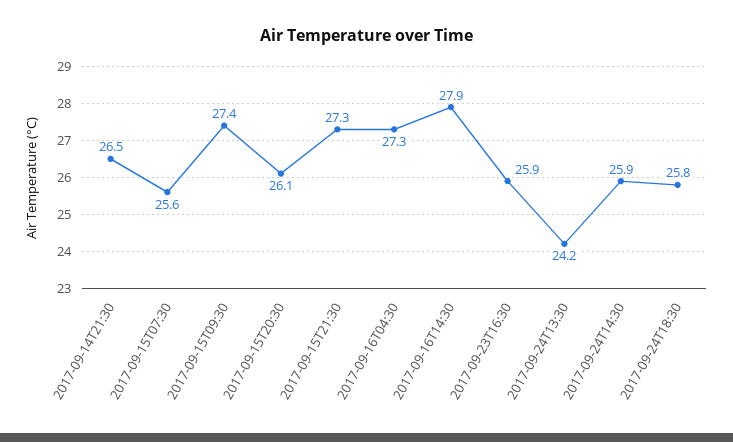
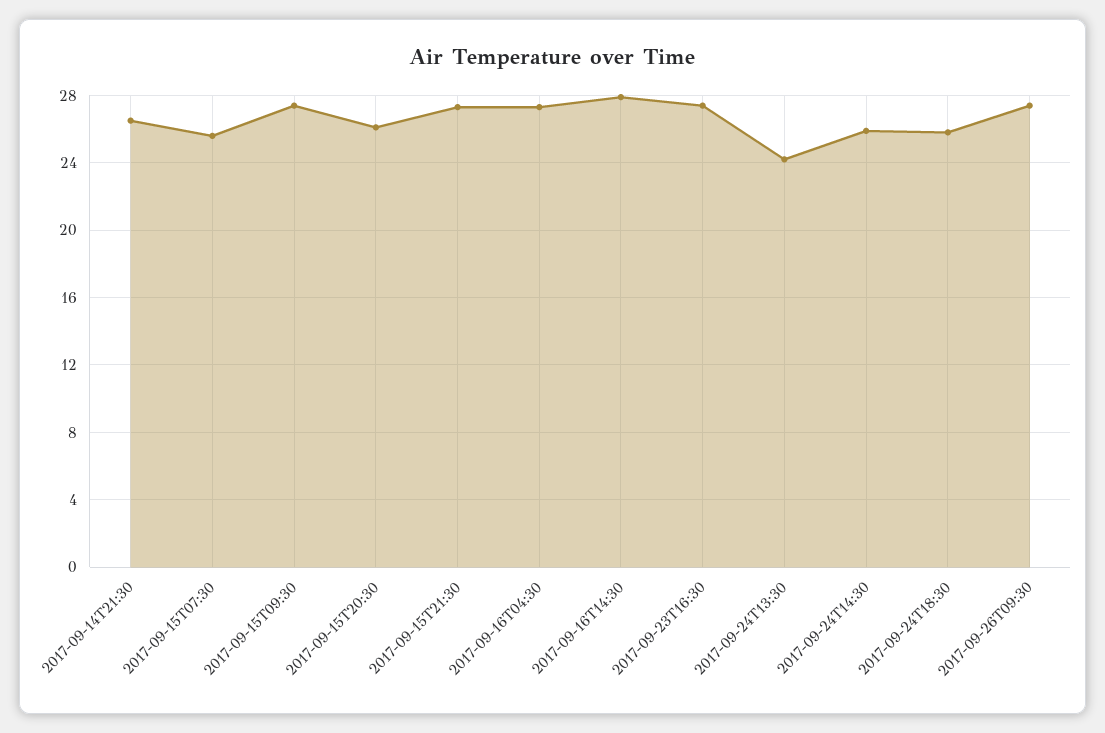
2017-09-23T16:30: 25.9 -> 27.5
2017-09-26T09:30: none -> 27.5

